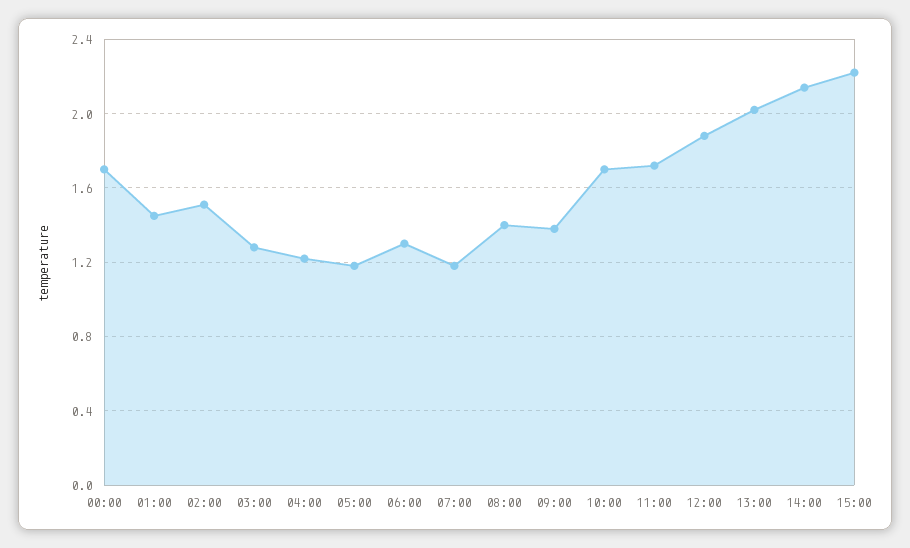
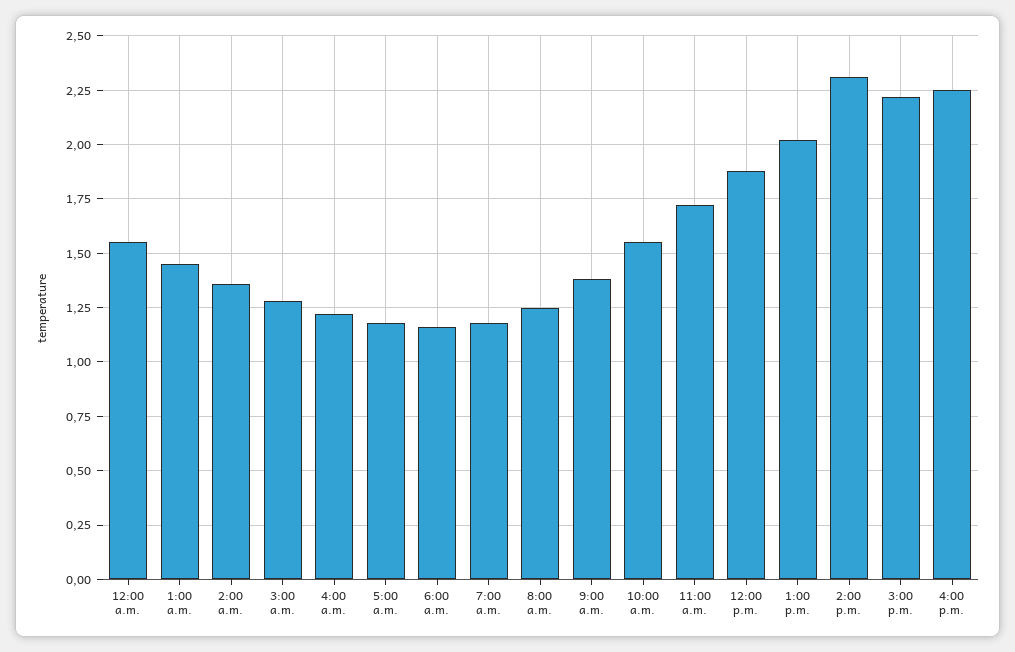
00:00: 1.7 -> 1.55
02:00: 1.5 -> 1.35
06:00: 1.3 -> 1.15
08:00: 1.4 -> 1.25
10:00: 1.7 -> 1.55
14:00: 2.15 -> 2.3
4:00 p.m.: none -> 2.25

